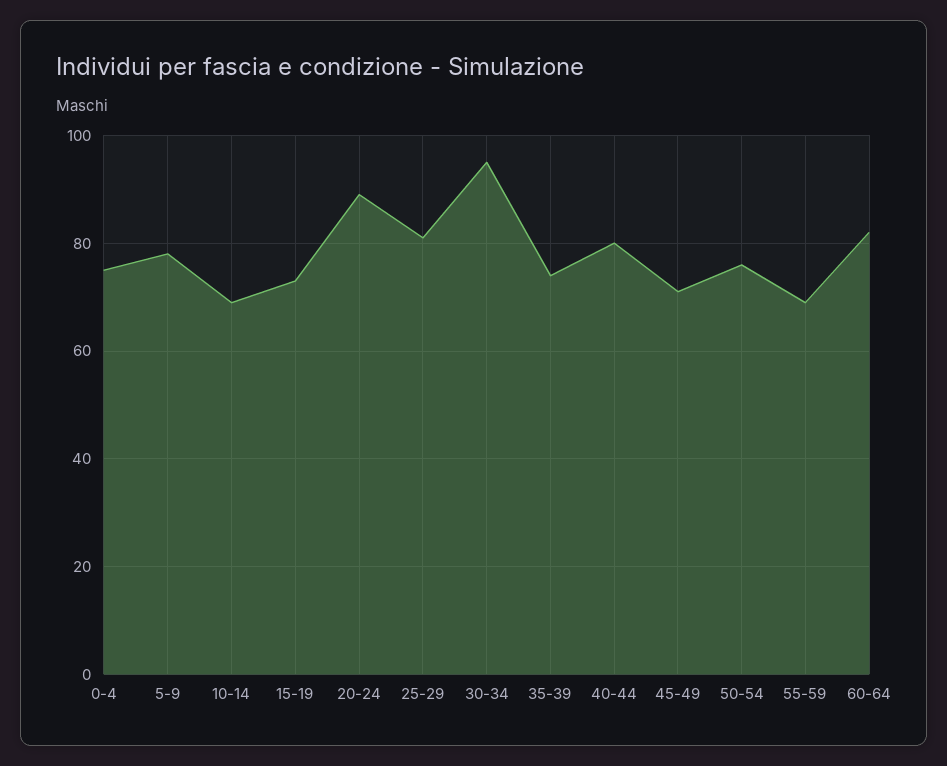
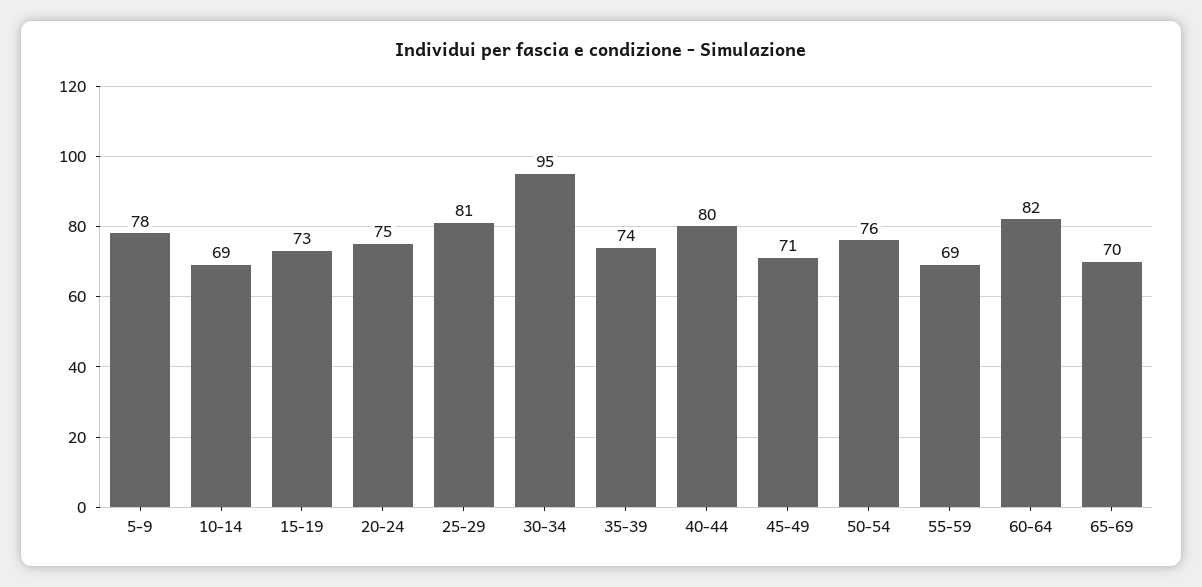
0-4: 75 -> none
20-24: 90 -> 75
65-69: none -> 70

